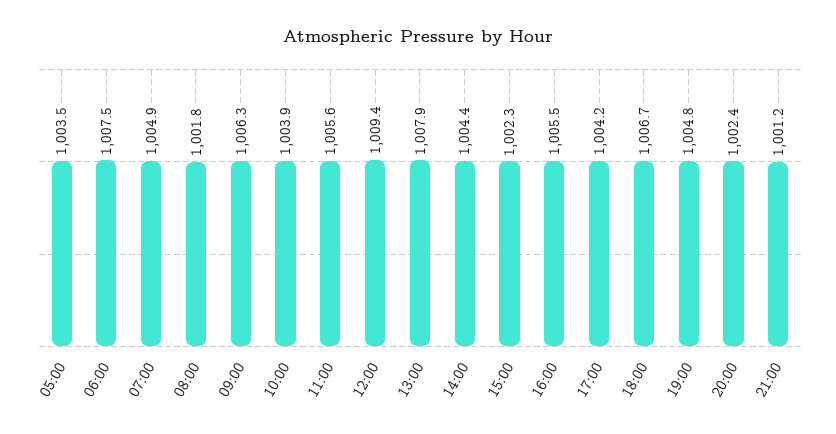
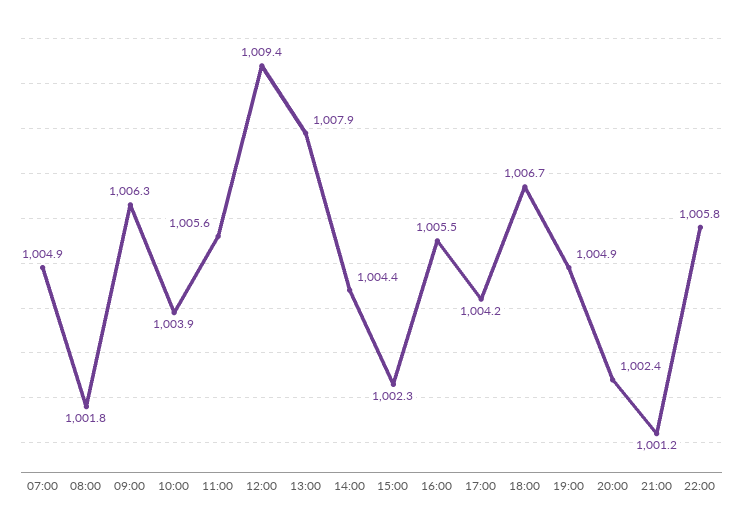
05:00: 1003.5 -> none
06:00: 1007.5 -> none
19:00: 1004.8 -> 1004.9
22:00: none -> 1005.8

